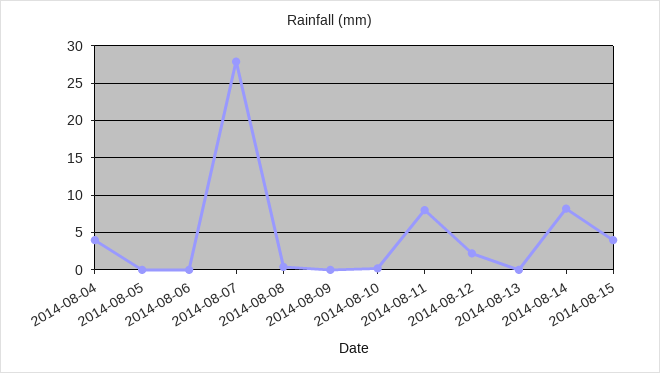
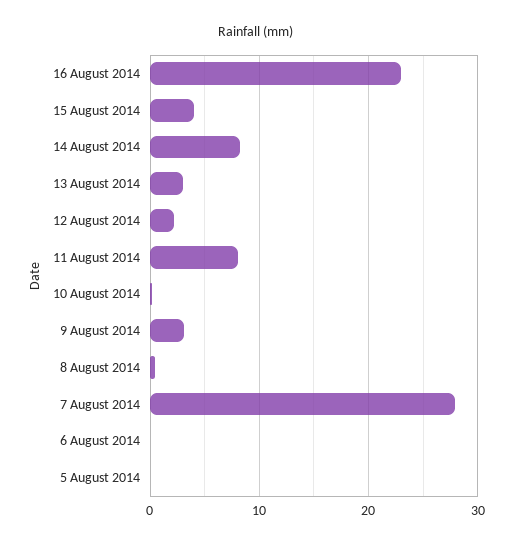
2014-08-04: 4 -> none
2014-08-09: 0 -> 3
2014-08-13: 0 -> 3
16 August 2014: none -> 23

